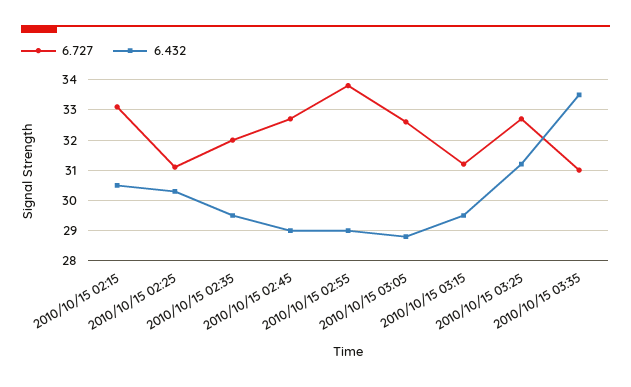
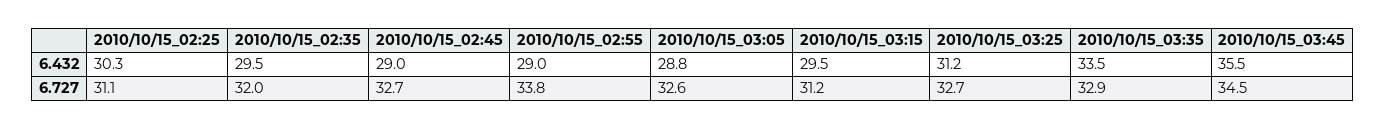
6.727, 2010/10/15 02:15: 33 -> none
6.432, 2010/10/15 02:15: 30.5 -> none
6.727, 2010/10/15 03:35: 31 -> 32.9
6.432, 2010/10/15_03:45: none -> 35.5
6.727, 2010/10/15_03:45: none -> 34.5

